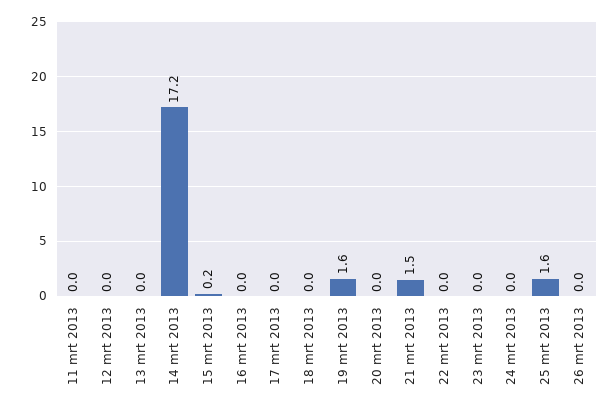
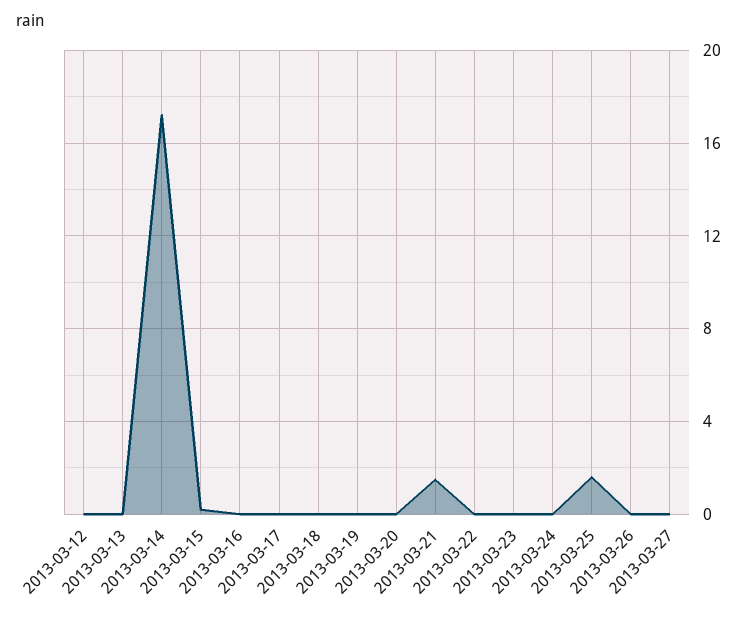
11 mrt 2013: 0 -> none
19 mrt 2013: 1.6 -> 0
2013-03-27: none -> 0

